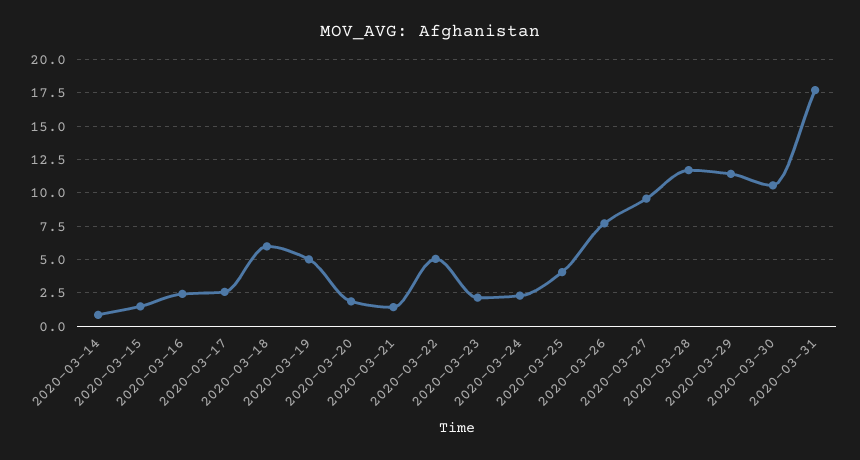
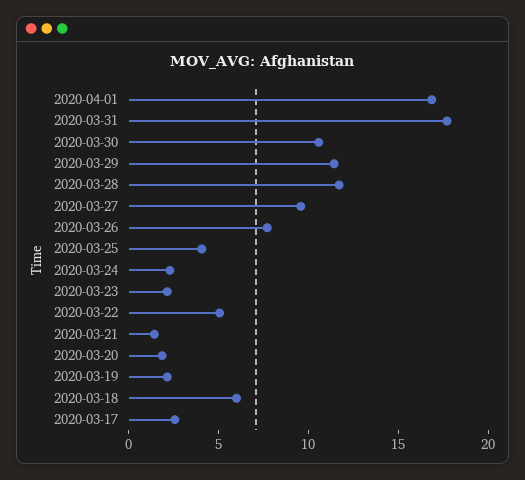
2020-03-14: 1 -> none
2020-03-15: 1.5 -> none
2020-03-16: 2.5 -> none
2020-03-19: 5 -> 2
2020-04-01: none -> 17

